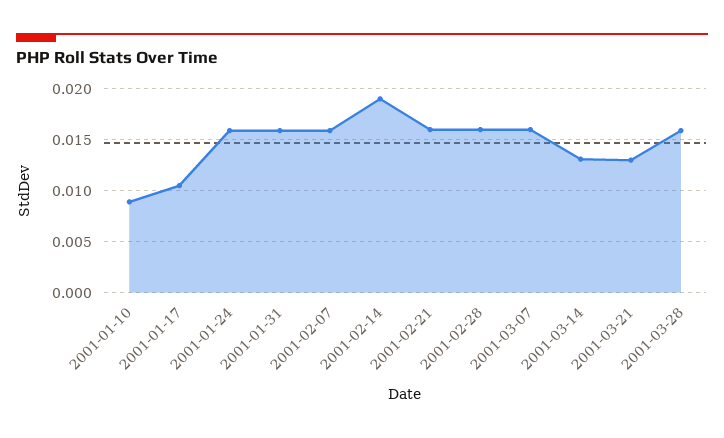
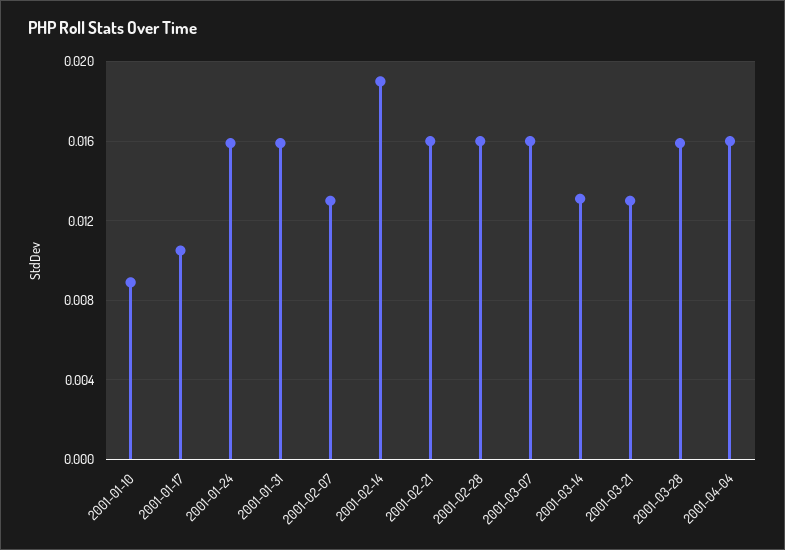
2001-02-07: 0.016 -> 0.013
2001-04-04: none -> 0.016

